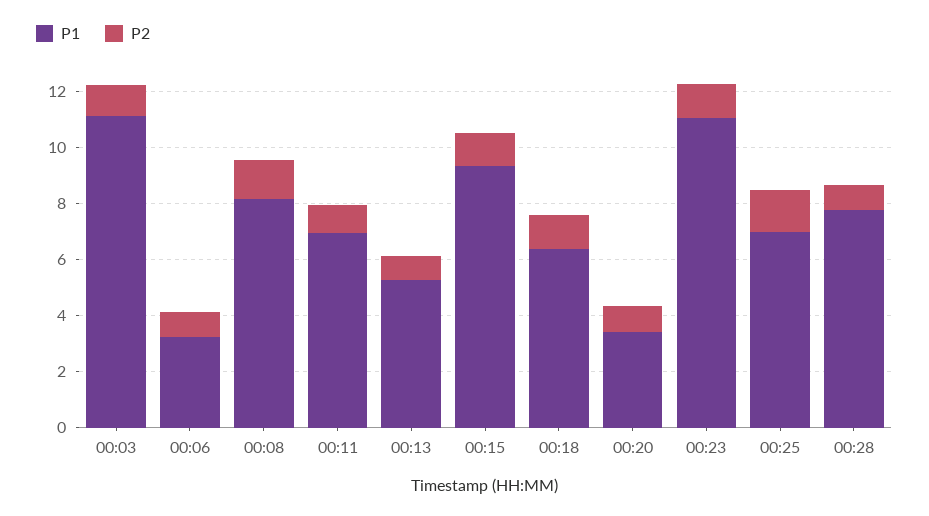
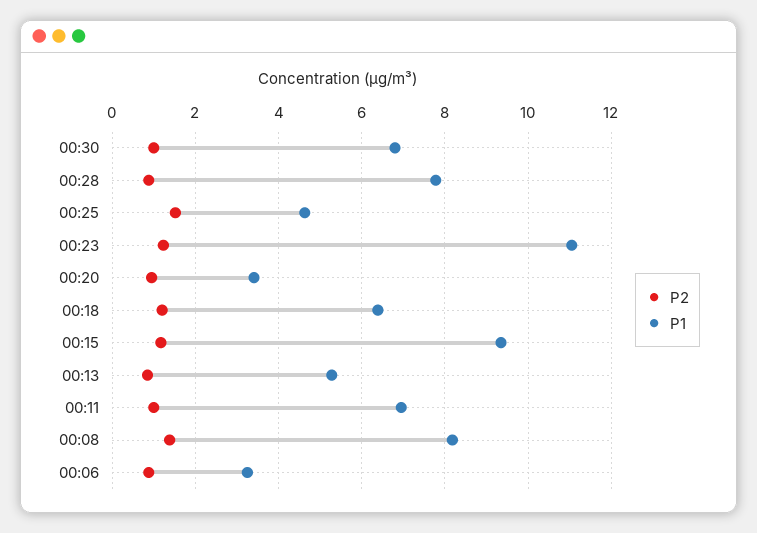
P1, 00:03: 11 -> none
P2, 00:03: 1 -> none
P1, 00:25: 7 -> 4.6
P2, 00:30: none -> 1
P1, 00:30: none -> 6.8

